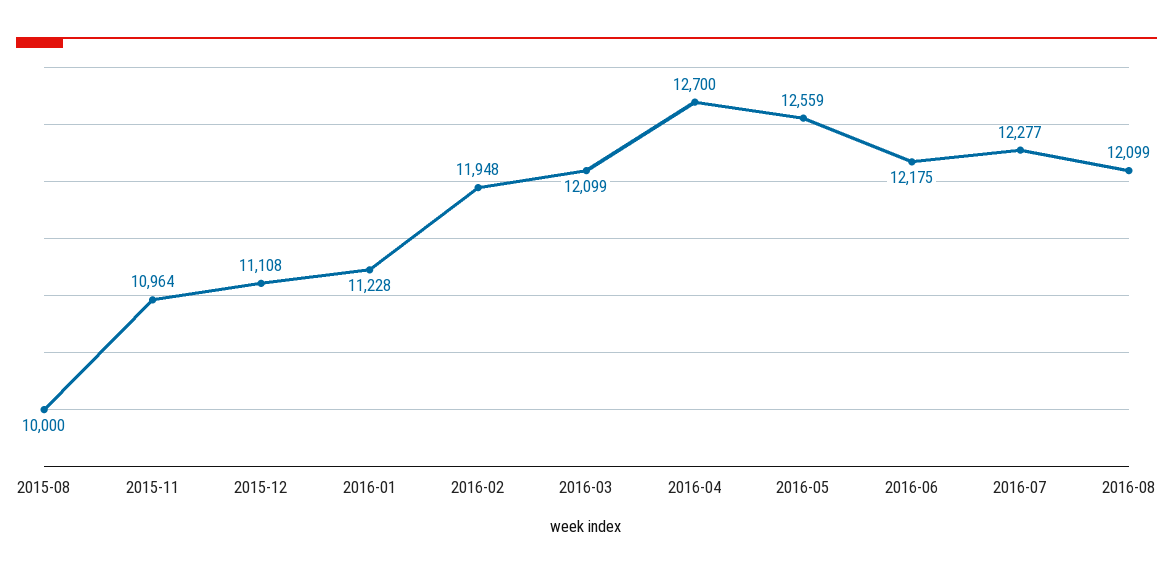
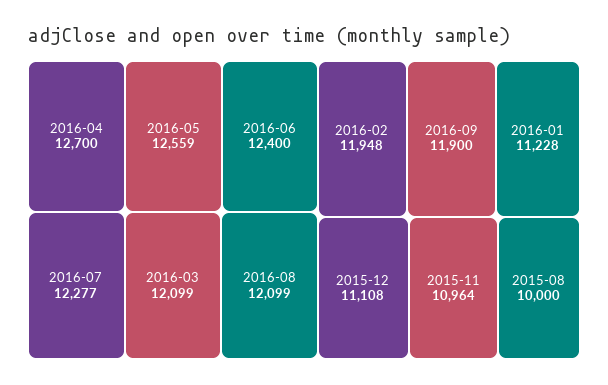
2016-06: 12175 -> 12400
2016-09: none -> 11900

